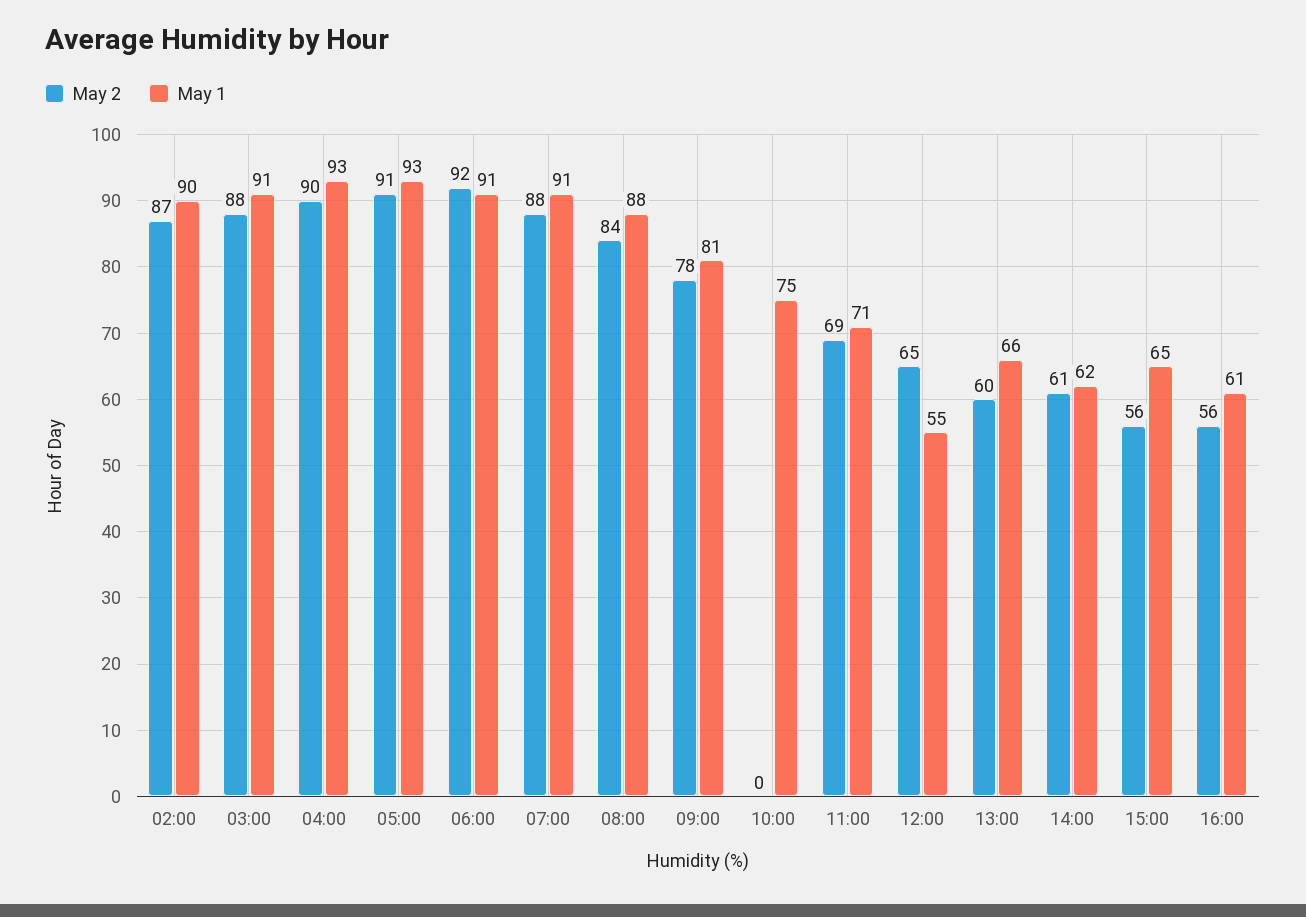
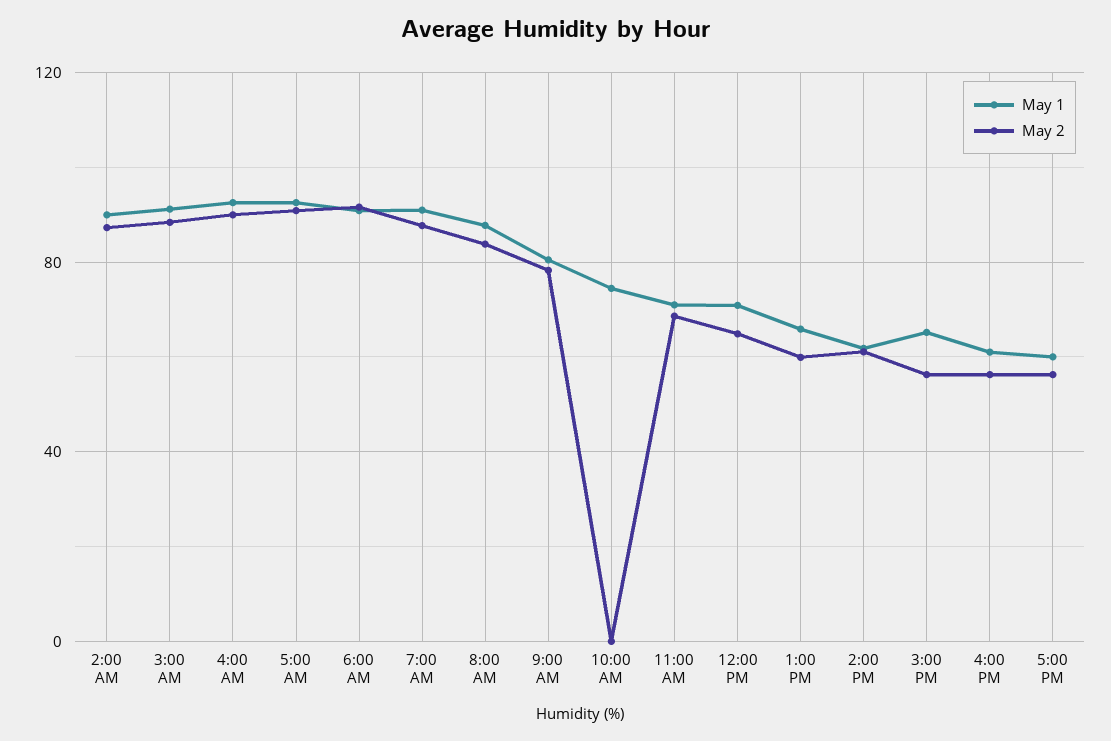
May 1, 12:00: 55 -> 70
May 1, 5:00 PM: none -> 60
May 2, 5:00 PM: none -> 55

